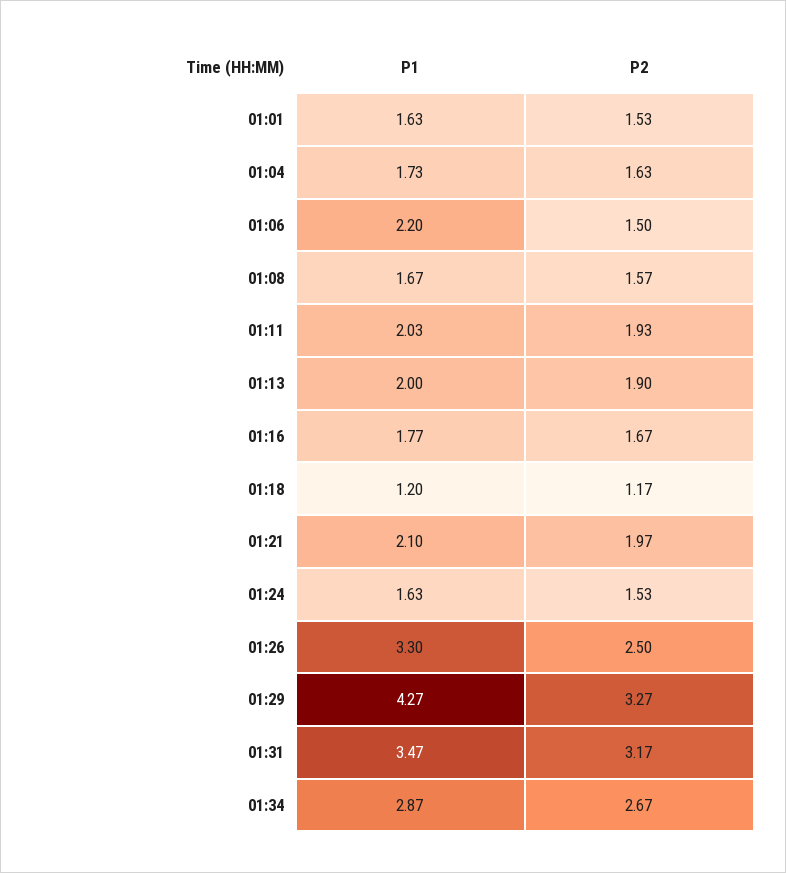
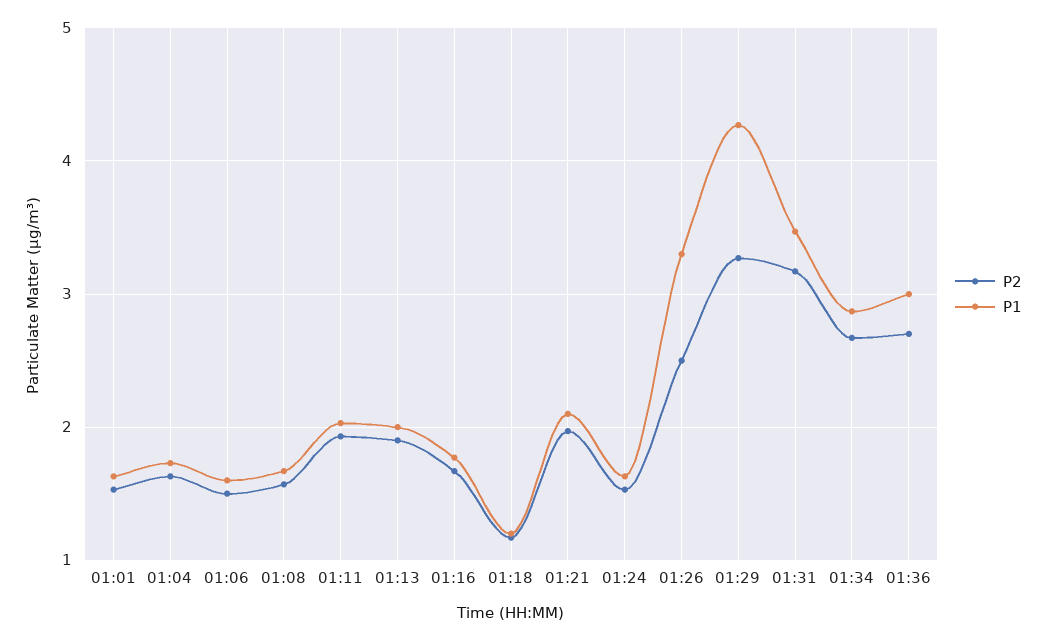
P1, 01:06: 2.2 -> 1.6
P2, 01:36: none -> 2.7
P1, 01:36: none -> 3

